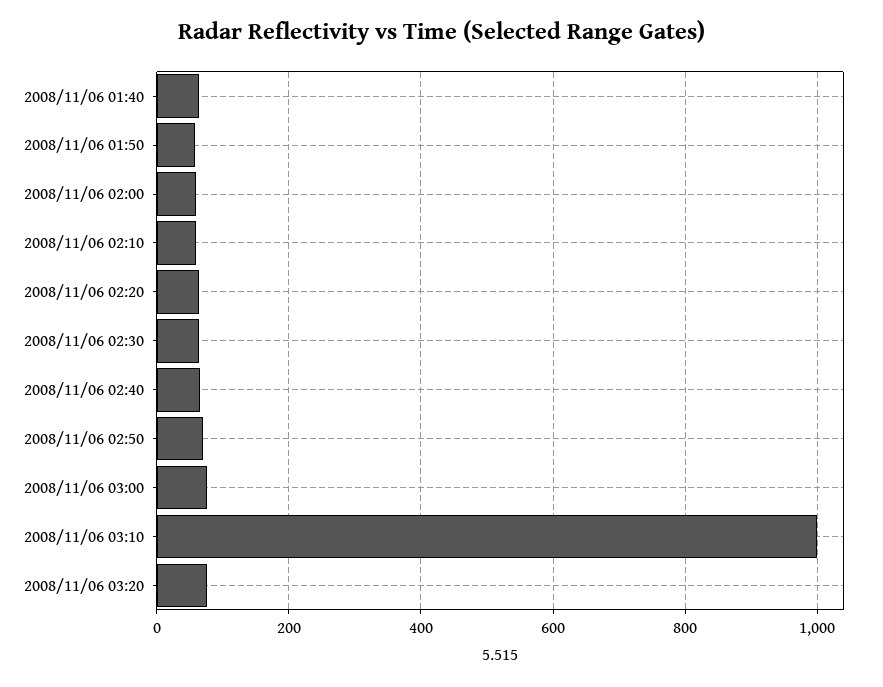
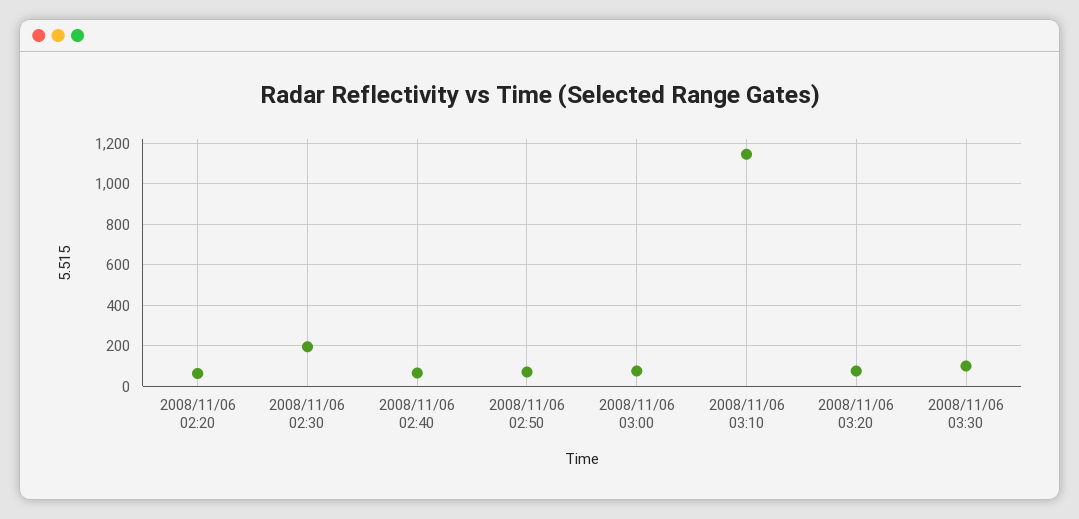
2008/11/06 01:40: 60 -> none
2008/11/06 01:50: 60 -> none
2008/11/06 02:00: 60 -> none
2008/11/06 02:10: 60 -> none
2008/11/06 02:30: 60 -> 200
2008/11/06 03:10: 1000 -> 1150
2008/11/06 03:30: none -> 100

